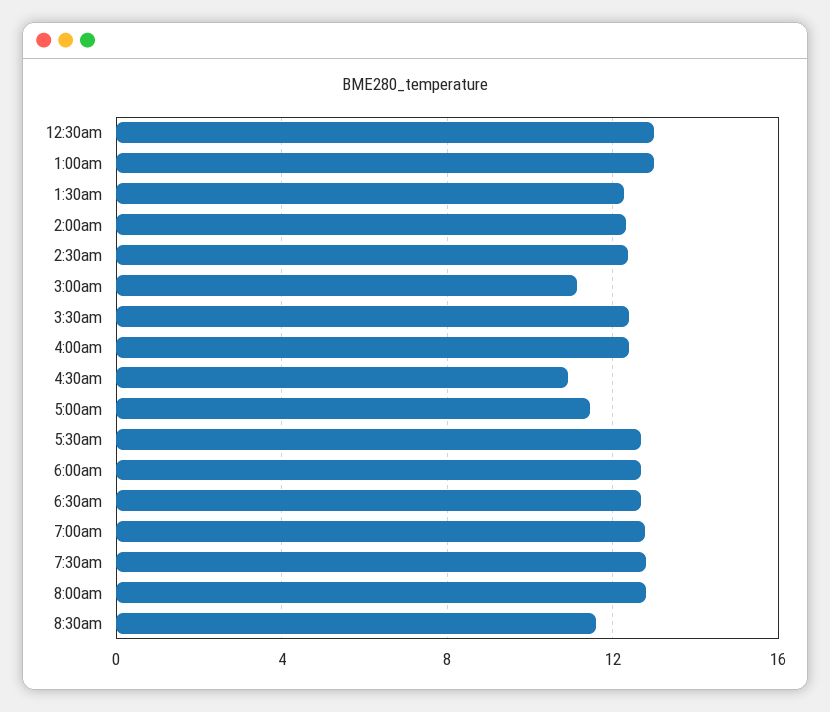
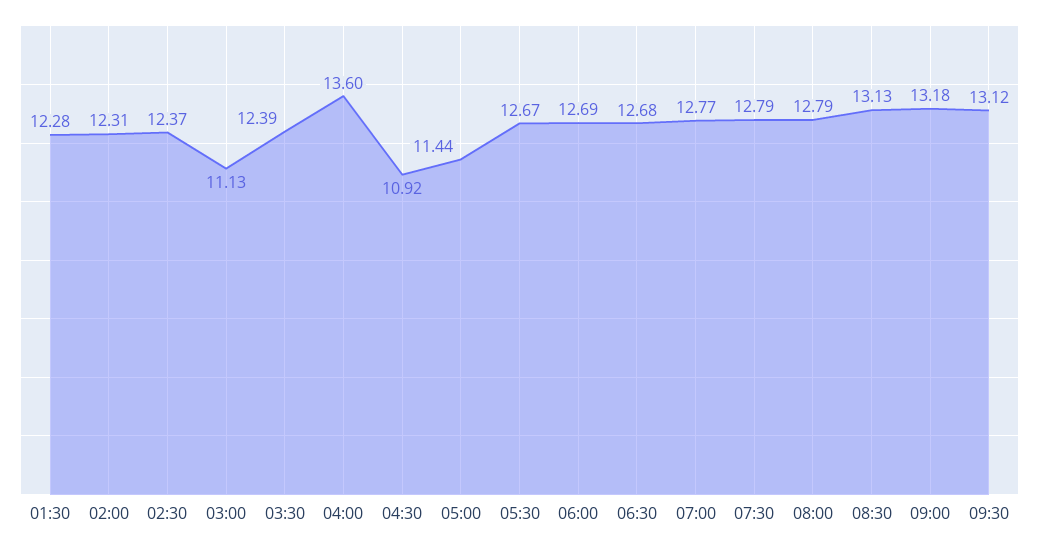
12:30am: 13 -> none
1:00am: 13 -> none
4:00am: 12.5 -> 13.6
8:30am: 11.5 -> 13.13
09:00: none -> 13.18
09:30: none -> 13.12

